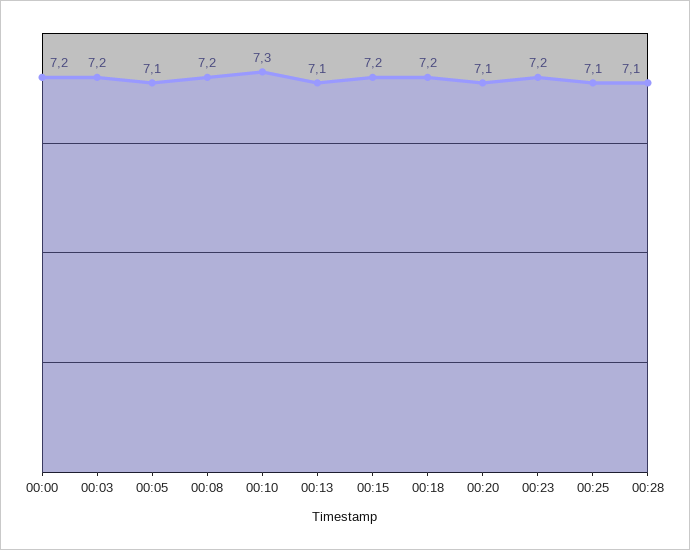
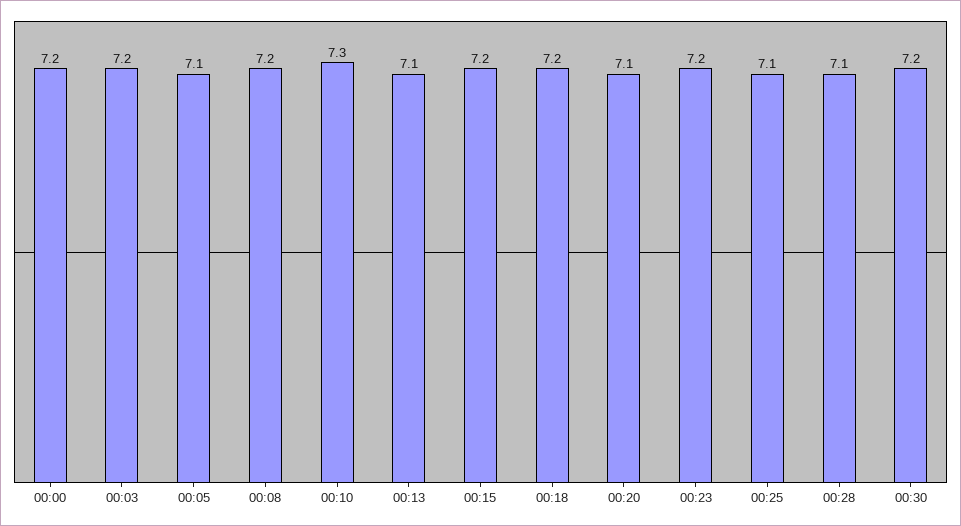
00:30: none -> 7.2

